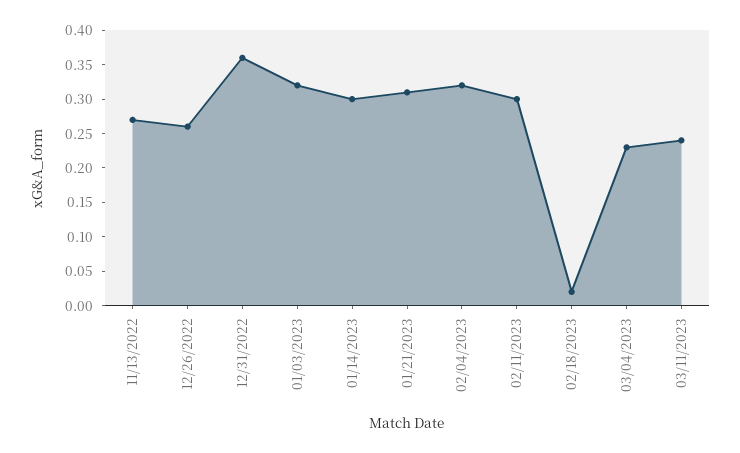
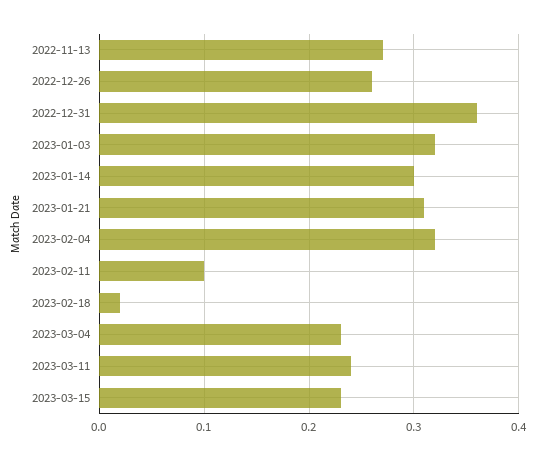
02/11/2023: 0.3 -> 0.1
2023-03-15: none -> 0.23

